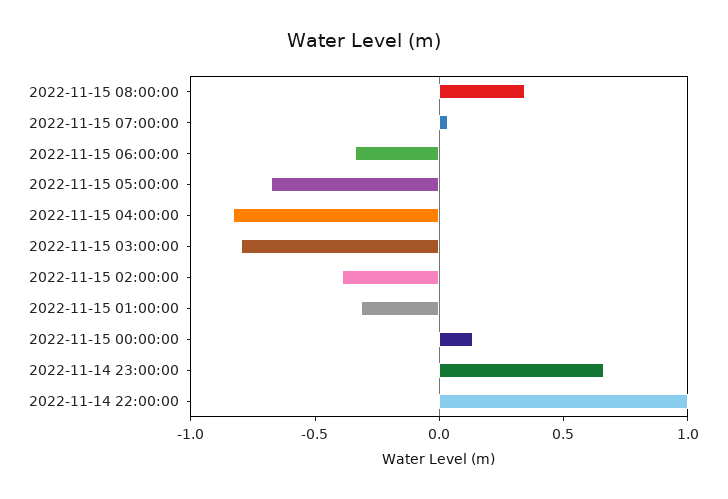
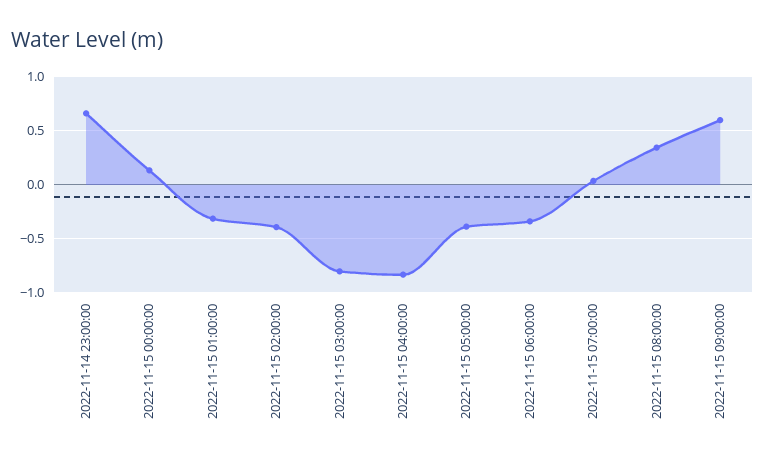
2022-11-15 05:00:00: -0.7 -> -0.4
2022-11-14 22:00:00: 1 -> none
2022-11-15 09:00:00: none -> 0.6

